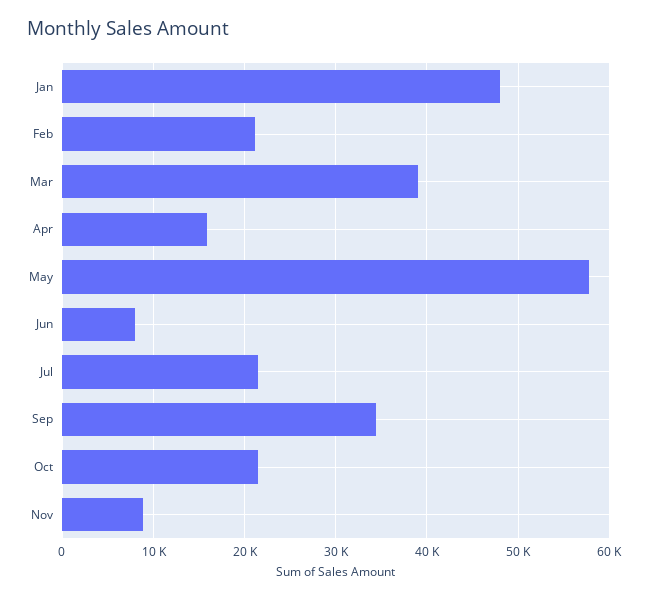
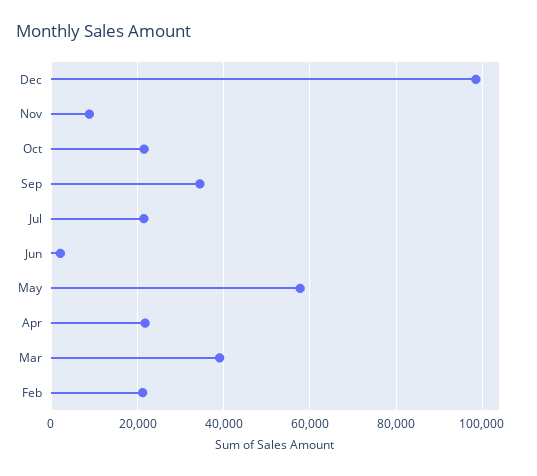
Jan: 48000 -> none
Apr: 16000 -> 22000
Jun: 8000 -> 2000
Dec: none -> 98000

